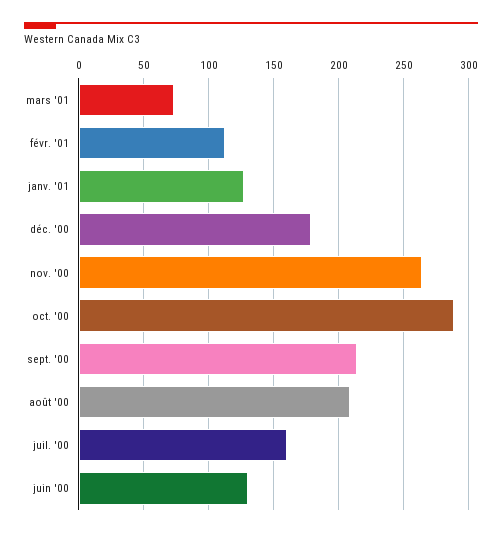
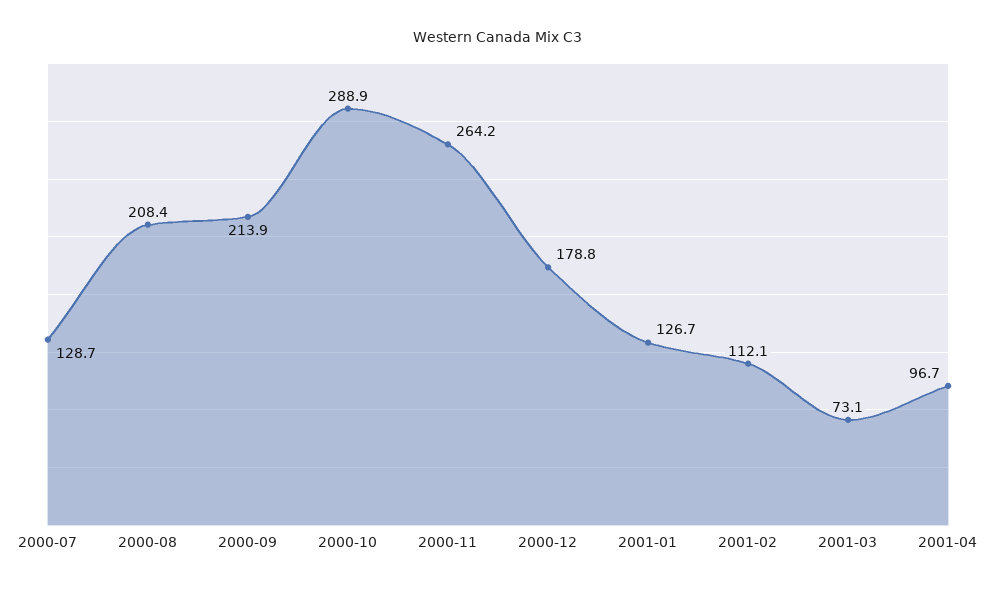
juil. '00: 160 -> 128.7
juin '00: 130 -> none
2001-04: none -> 96.7

